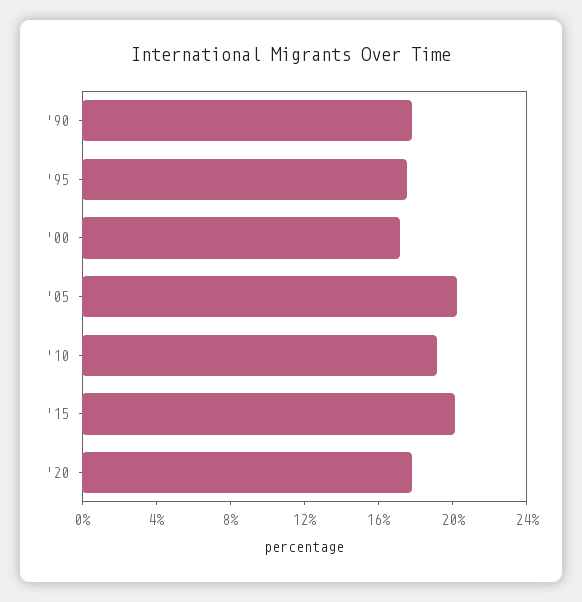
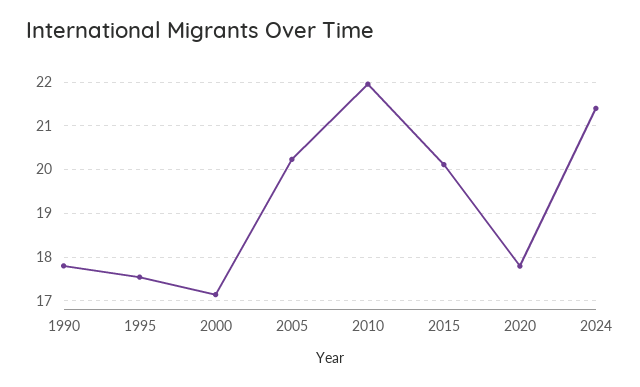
'10: 19 -> 22
2024: none -> 21.4

